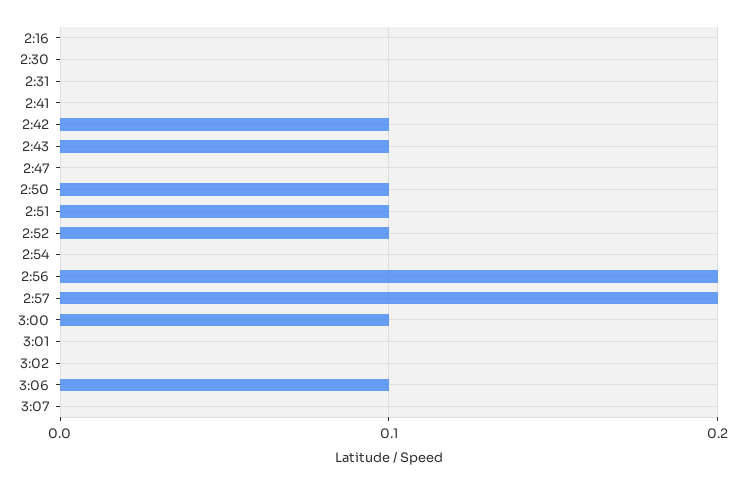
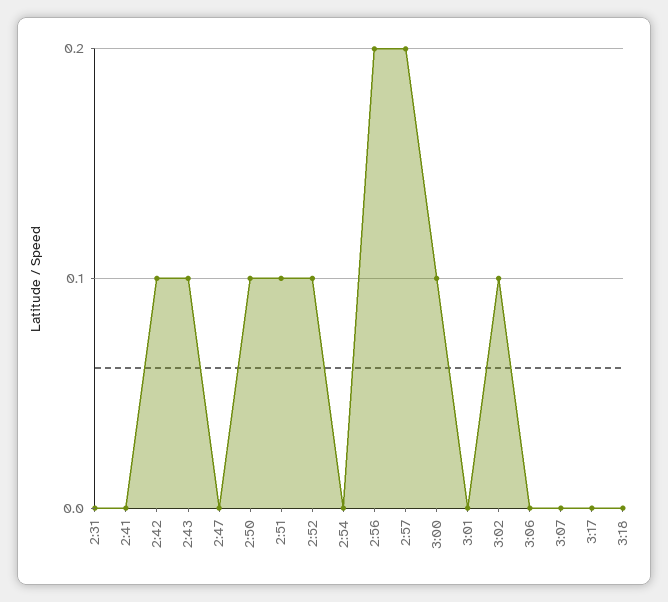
2:16: 0 -> none
2:30: 0 -> none
3:02: 0 -> 0.1
3:06: 0.1 -> 0
3:17: none -> 0
3:18: none -> 0

